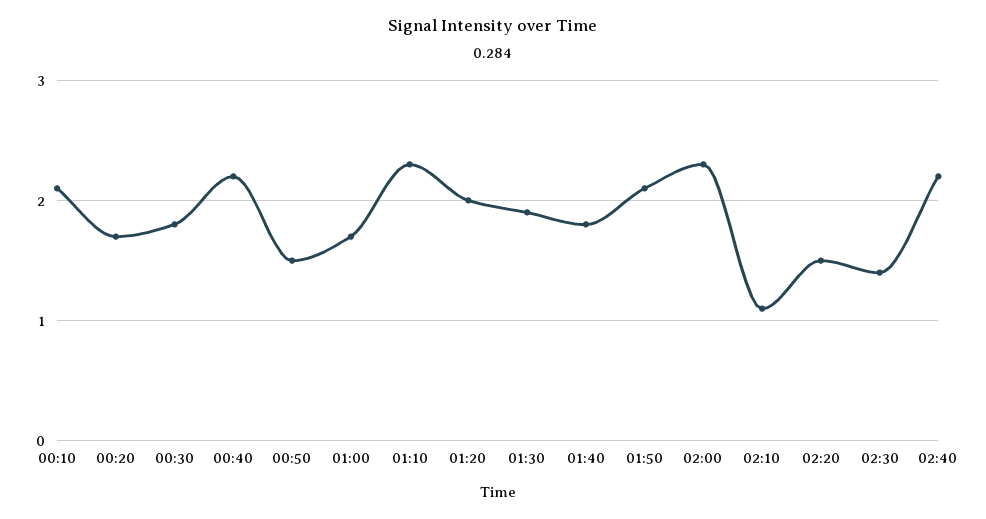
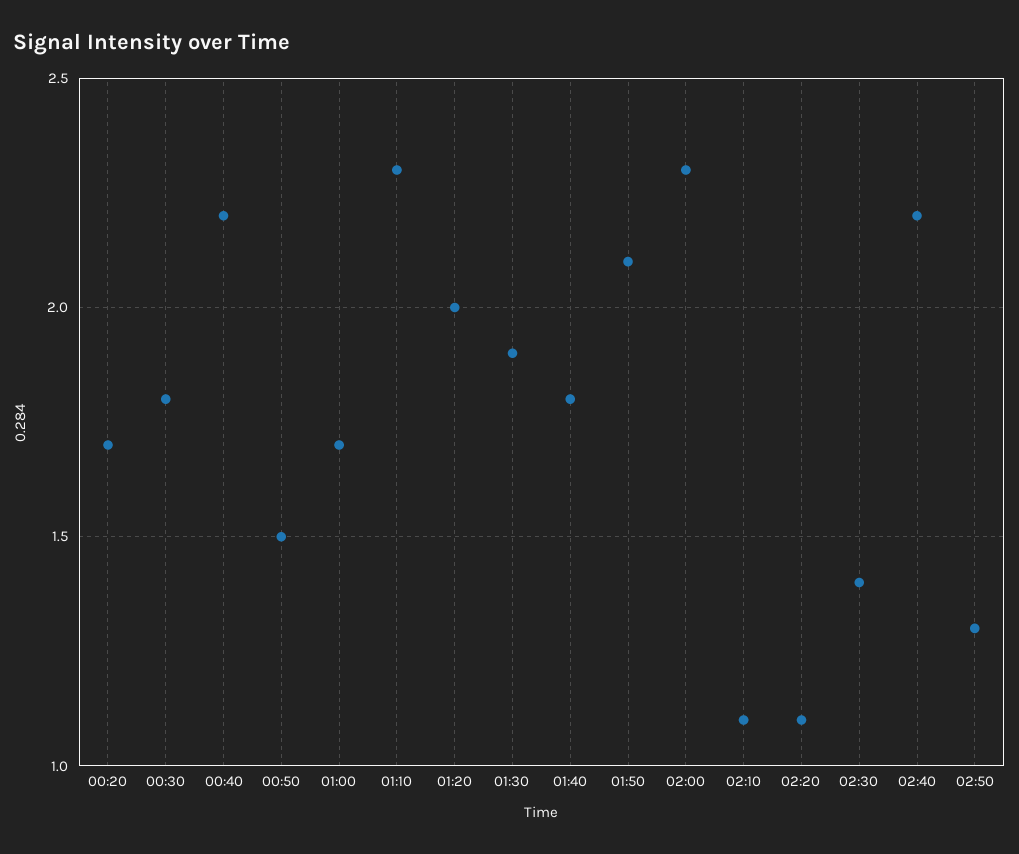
00:10: 2.1 -> none
02:20: 1.5 -> 1.1
02:50: none -> 1.3

